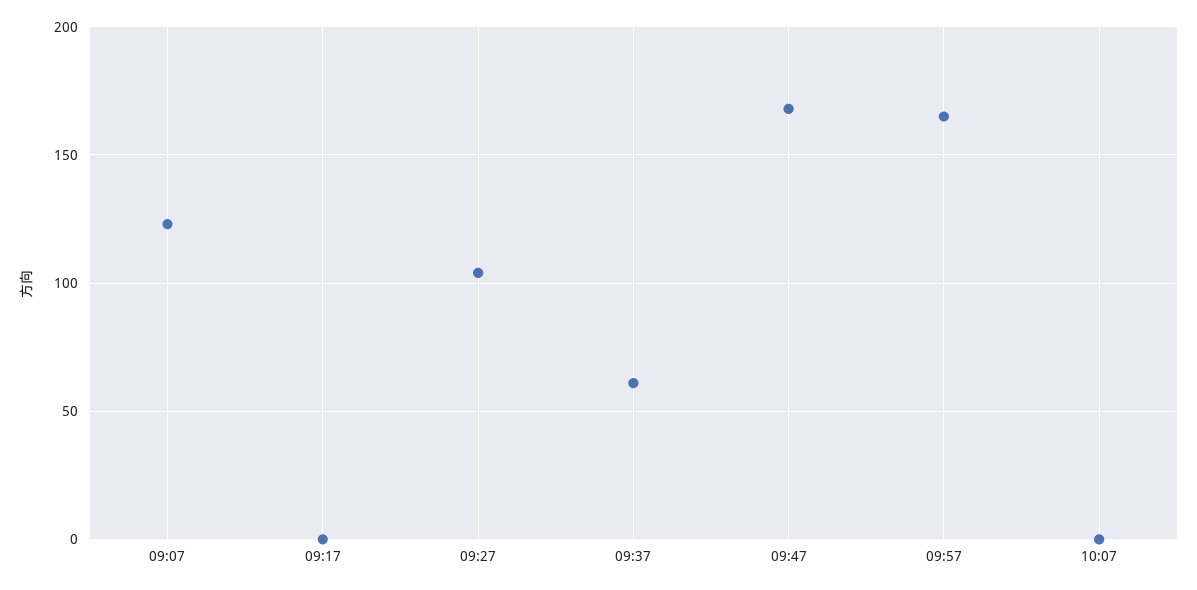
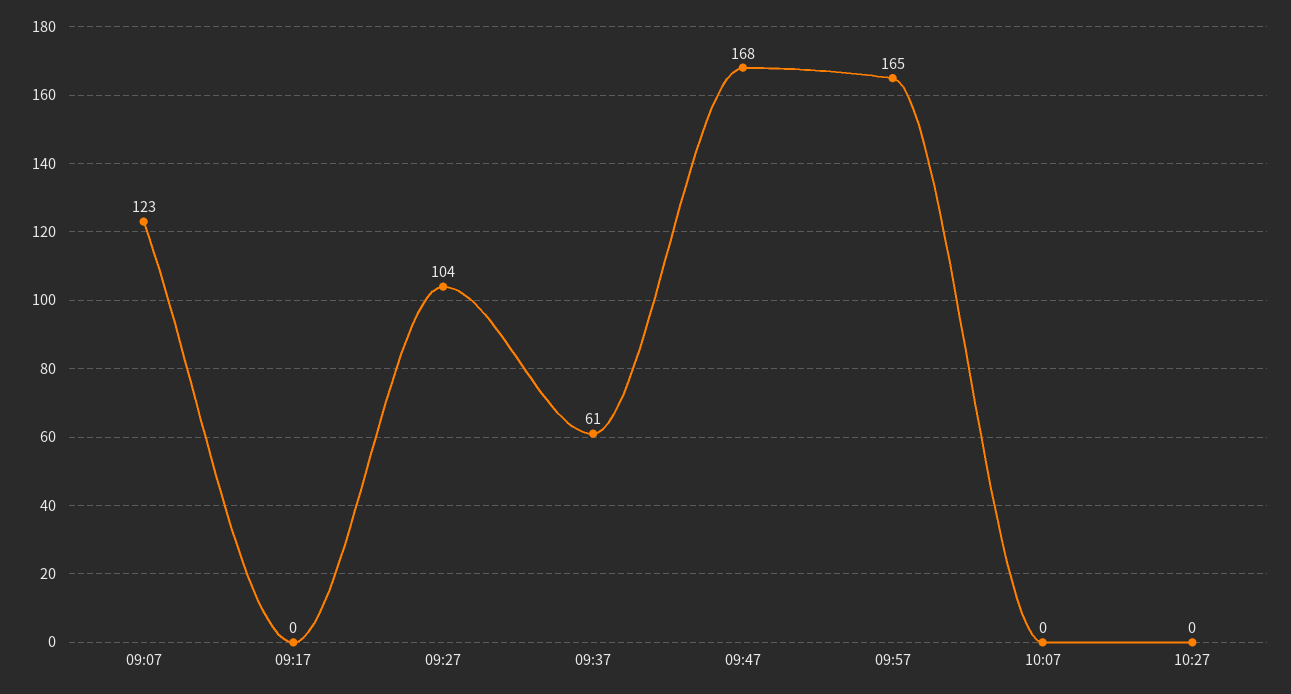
10:27: none -> 0

